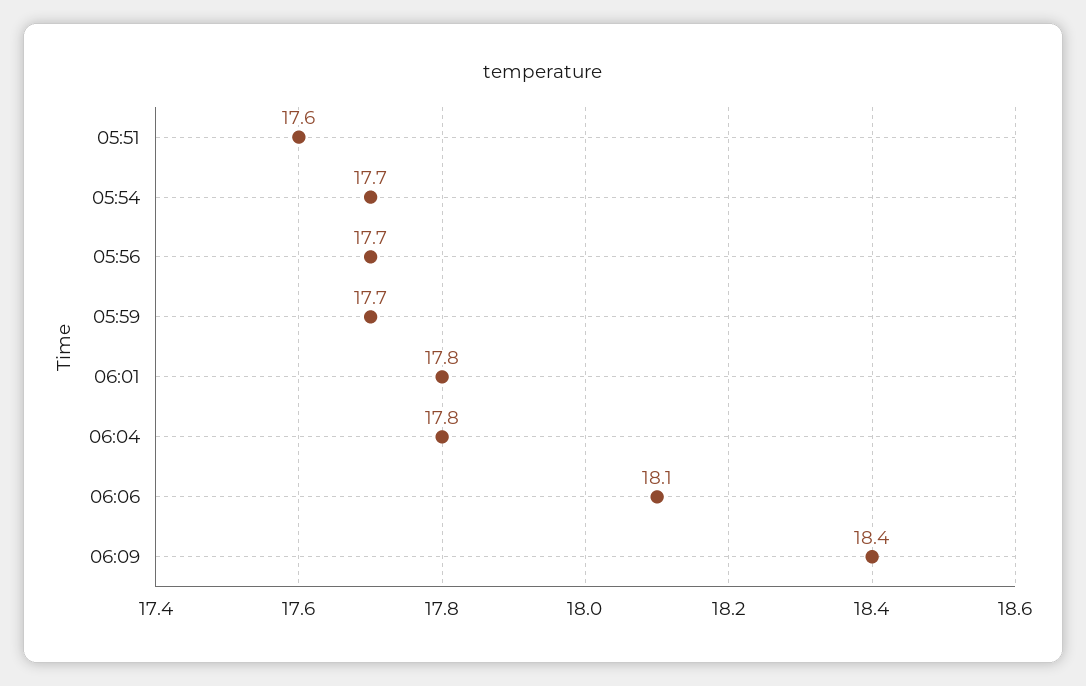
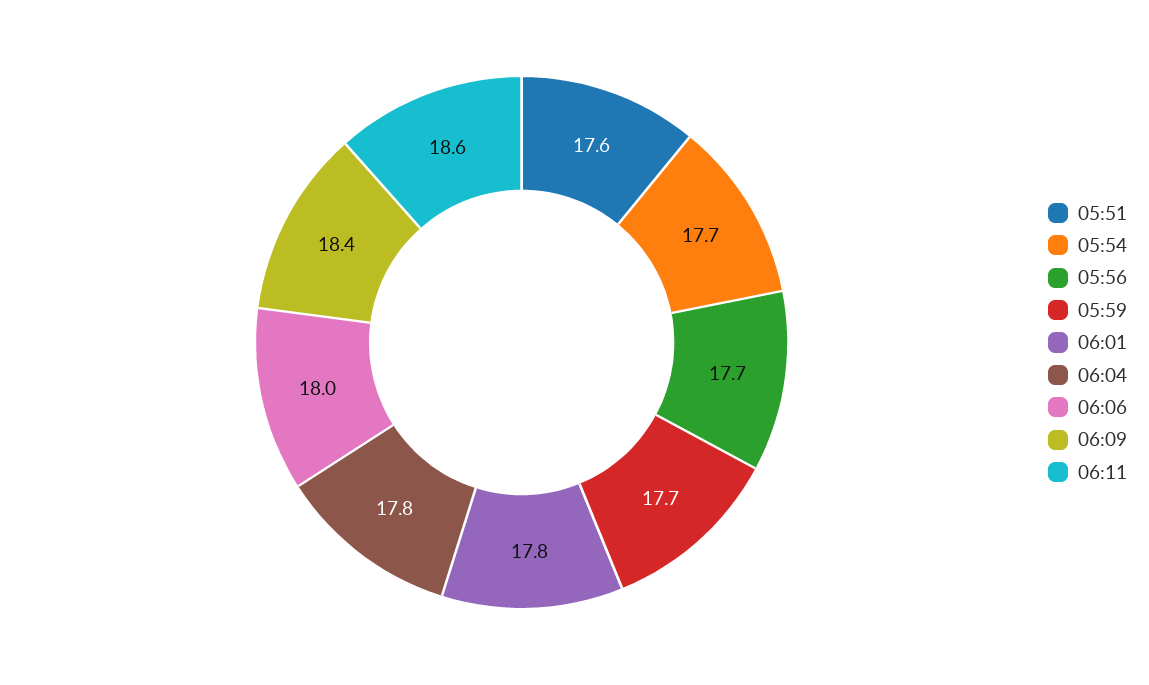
06:06: 18.1 -> 18
06:11: none -> 18.6

